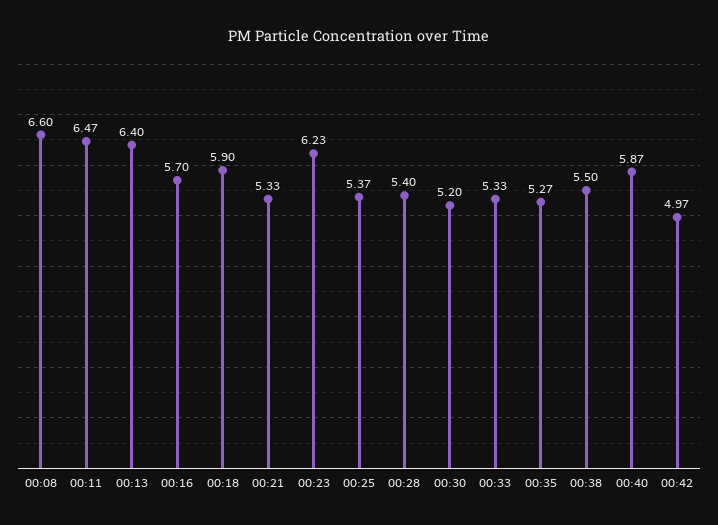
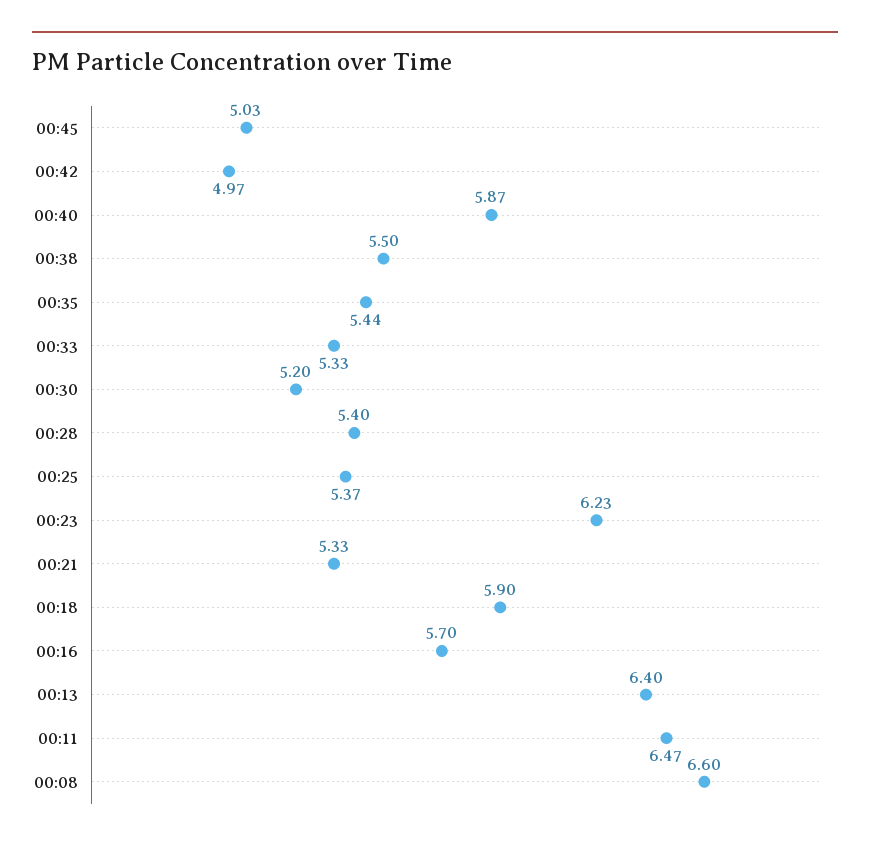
00:35: 5.27 -> 5.44
00:45: none -> 5.03

